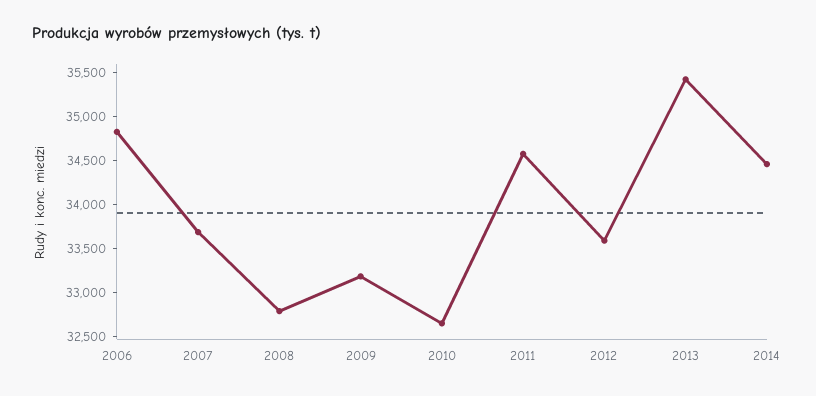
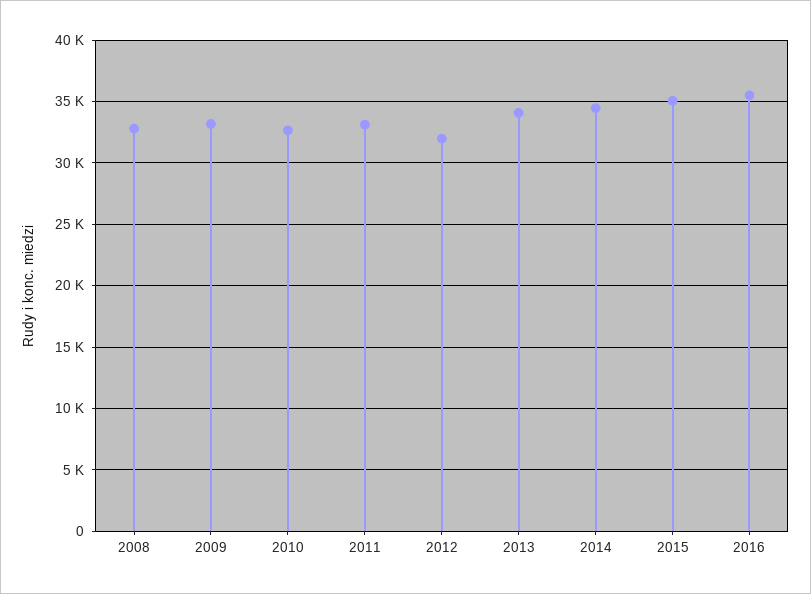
2006: 34800 -> none
2007: 33700 -> none
2011: 34600 -> 33000
2012: 33600 -> 32000
2013: 35400 -> 34000
2015: none -> 35000
2016: none -> 35500

